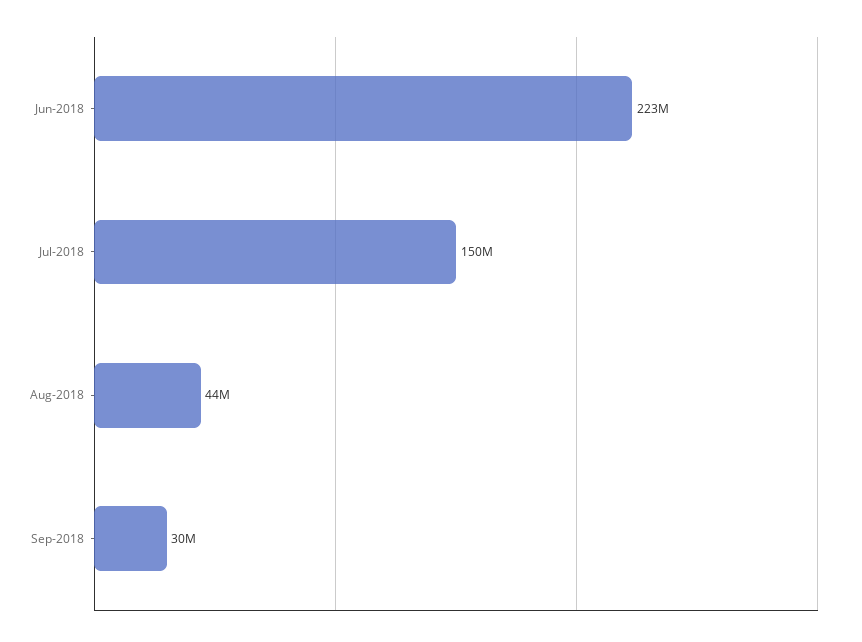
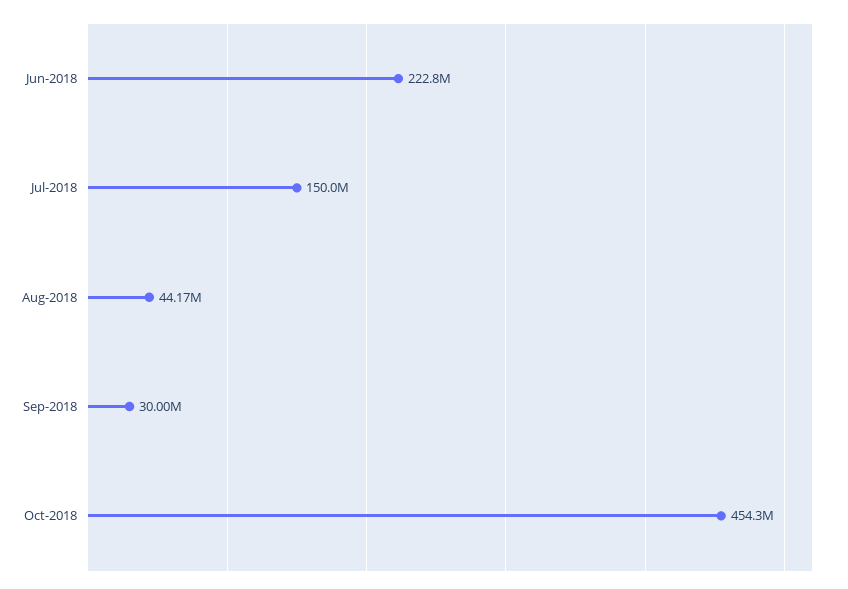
Oct-2018: none -> 454300000

